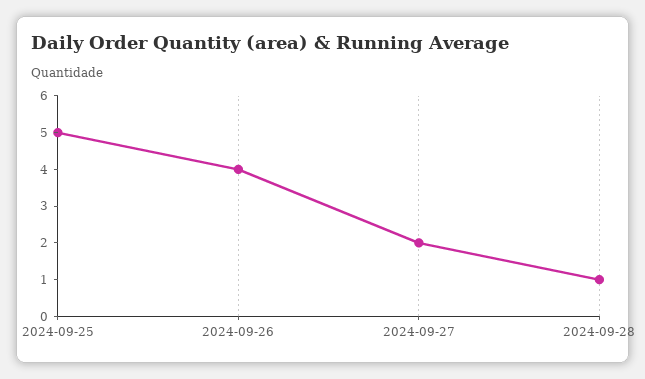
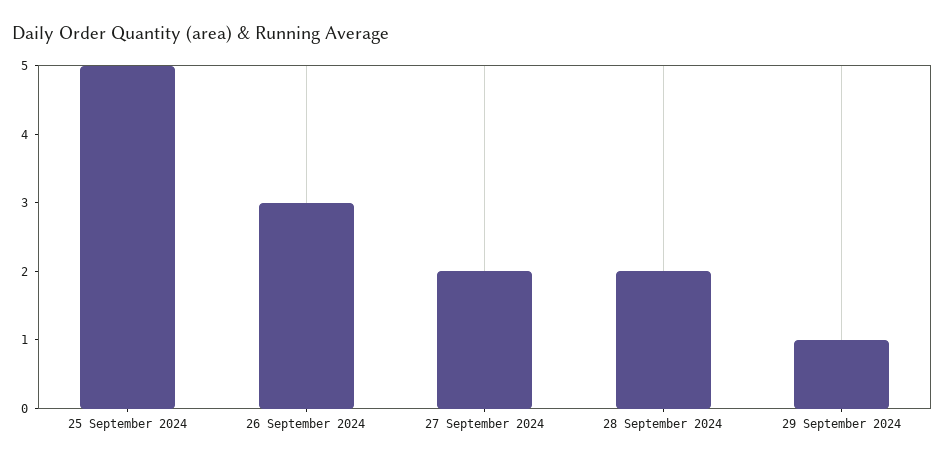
2024-09-26: 4 -> 3
2024-09-28: 1 -> 2
29 September 2024: none -> 1

